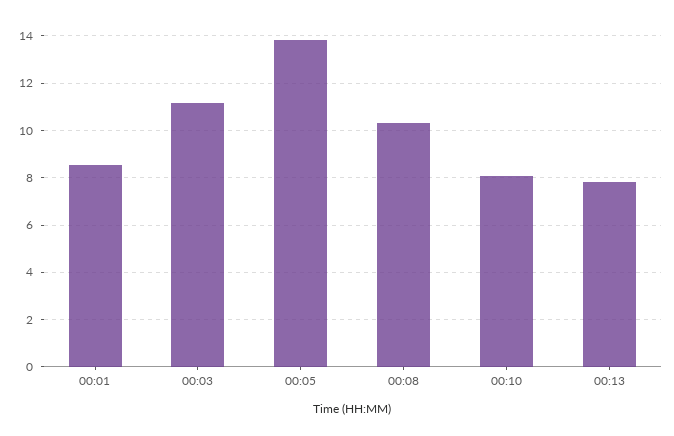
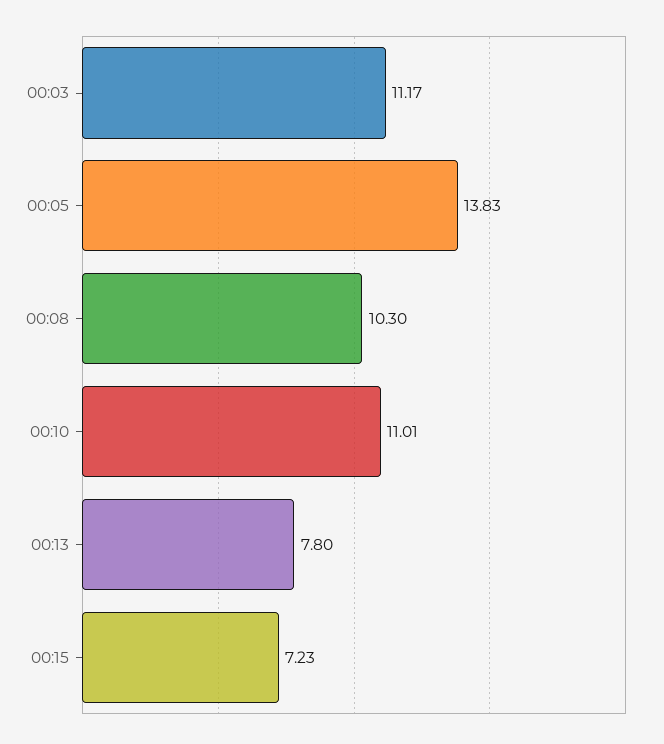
00:01: 8.5 -> none
00:10: 8 -> 11.01
00:15: none -> 7.23

